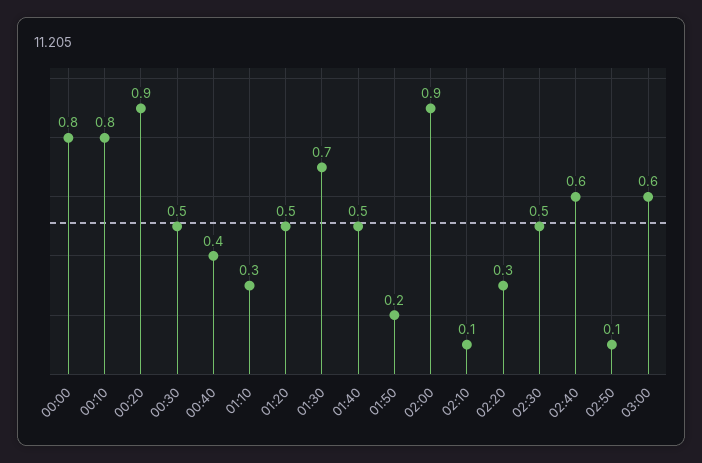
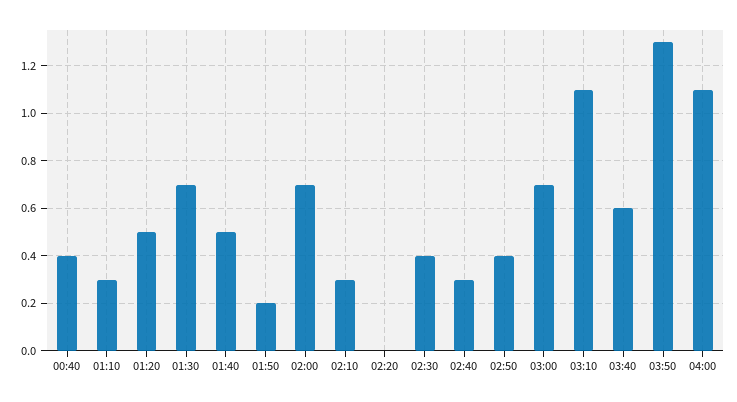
00:00: 0.8 -> none
00:10: 0.8 -> none
00:20: 0.9 -> none
00:30: 0.5 -> none
02:00: 0.9 -> 0.7
02:10: 0.1 -> 0.3
02:20: 0.3 -> 0
02:30: 0.5 -> 0.4
02:40: 0.6 -> 0.3
02:50: 0.1 -> 0.4
03:00: 0.6 -> 0.7
03:10: none -> 1.1
03:40: none -> 0.6
03:50: none -> 1.3
04:00: none -> 1.1

